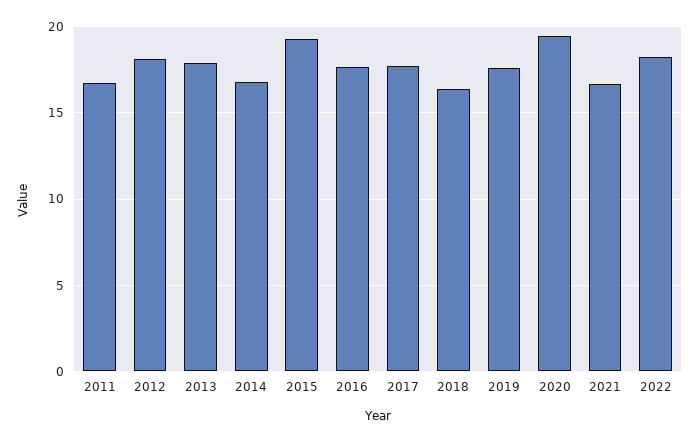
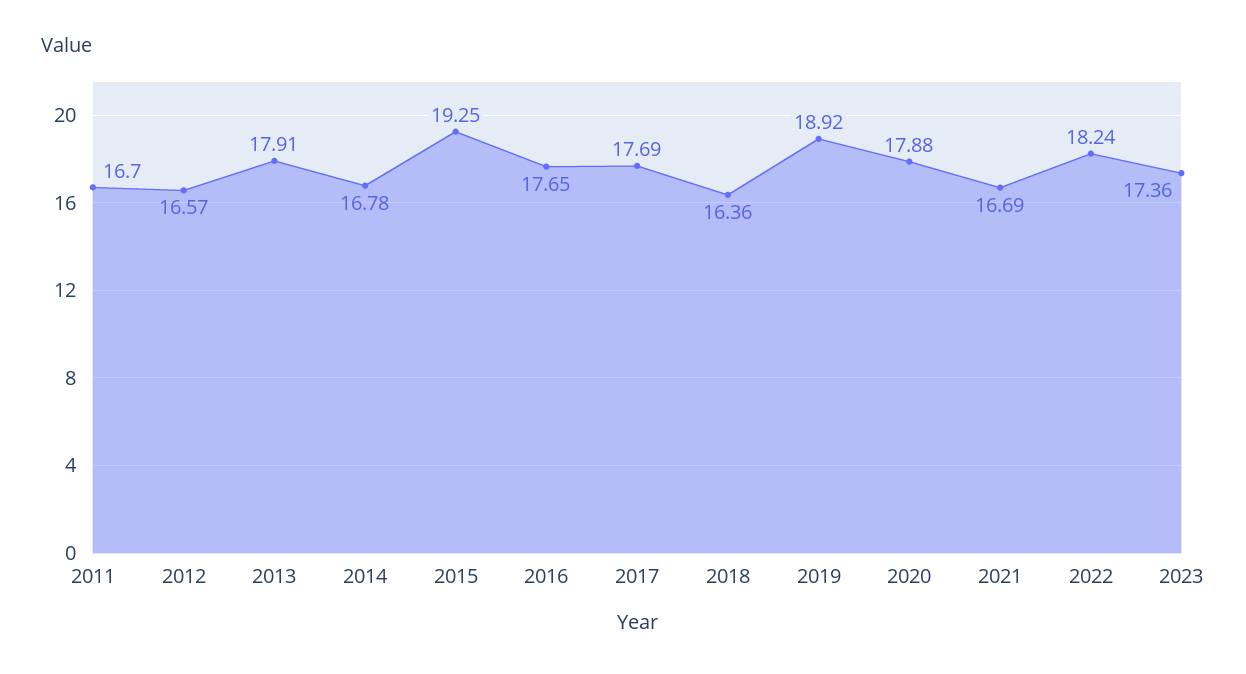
2012: 18 -> 16.57
2019: 17.5 -> 18.92
2020: 19.5 -> 17.88
2023: none -> 17.36

